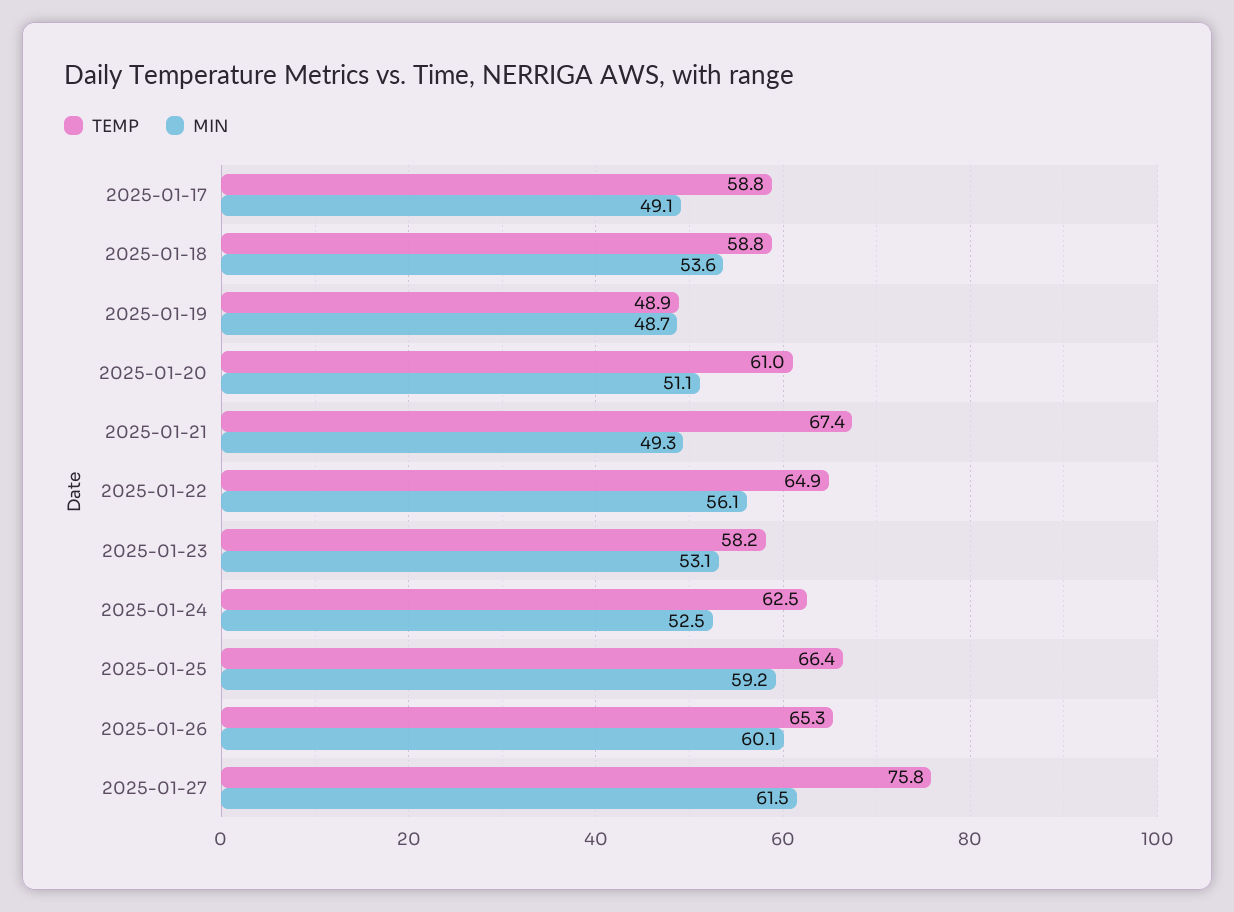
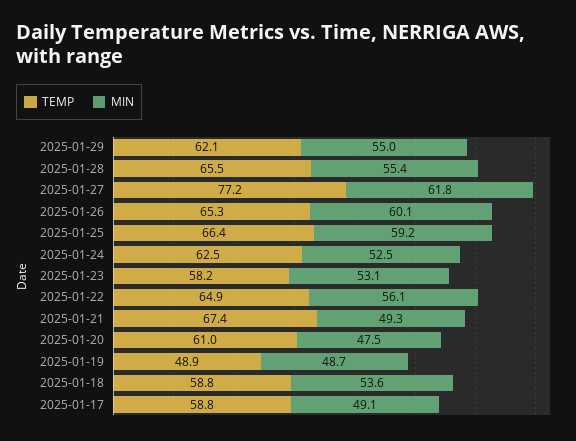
MIN, 2025-01-20: 51.1 -> 47.5
TEMP, 2025-01-27: 75.8 -> 77.2
MIN, 2025-01-27: 61.5 -> 61.8
TEMP, 2025-01-29: none -> 62.1
MIN, 2025-01-29: none -> 55
TEMP, 2025-01-28: none -> 65.5
MIN, 2025-01-28: none -> 55.4

